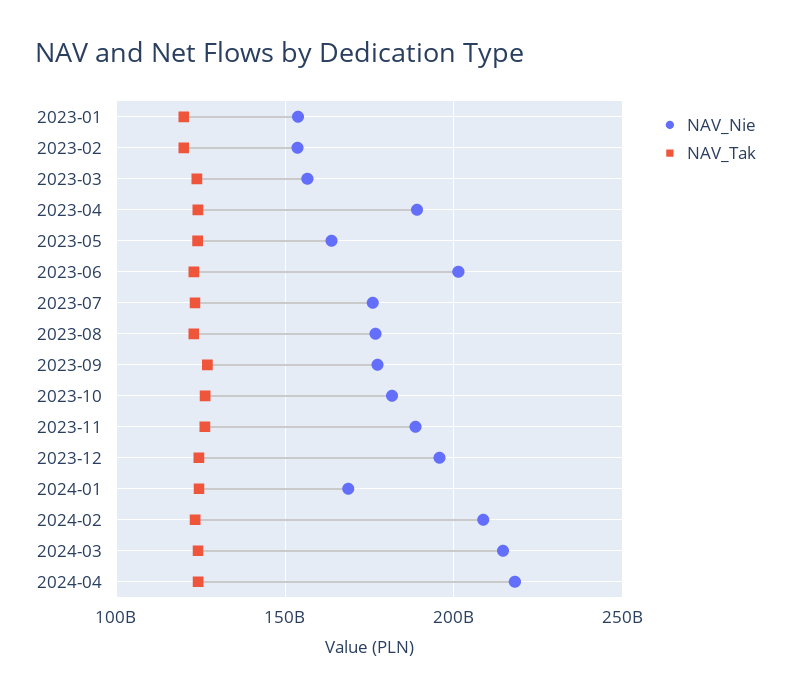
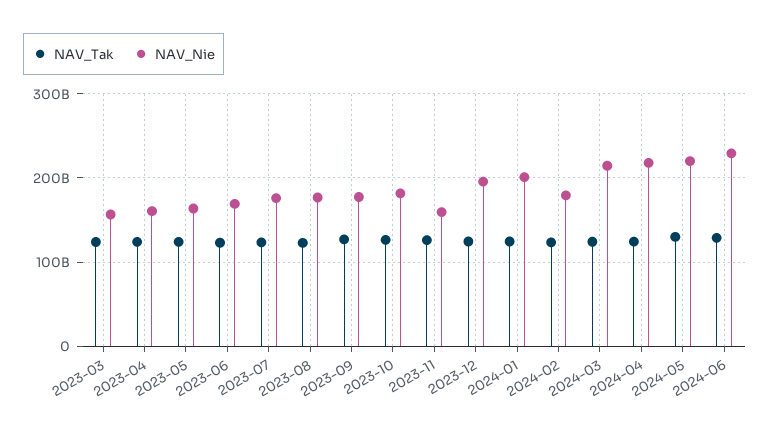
NAV_Nie, 2023-01: 155000000000 -> none
NAV_Tak, 2023-01: 120000000000 -> none
NAV_Nie, 2023-02: 155000000000 -> none
NAV_Tak, 2023-02: 120000000000 -> none
NAV_Nie, 2023-04: 190000000000 -> 160000000000
NAV_Nie, 2023-06: 200000000000 -> 170000000000
NAV_Nie, 2023-11: 190000000000 -> 160000000000
NAV_Nie, 2024-01: 170000000000 -> 200000000000
NAV_Nie, 2024-02: 210000000000 -> 180000000000
NAV_Tak, 2024-05: none -> 130000000000
NAV_Nie, 2024-05: none -> 220000000000
NAV_Tak, 2024-06: none -> 130000000000
NAV_Nie, 2024-06: none -> 230000000000

